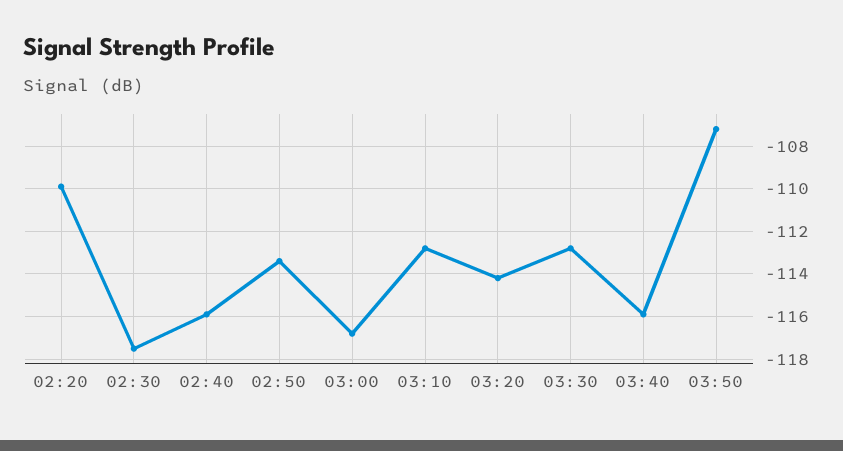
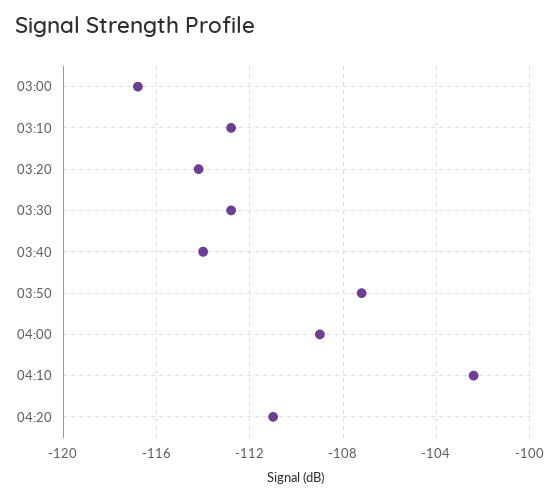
02:20: -110 -> none
02:30: -117.5 -> none
02:40: -116 -> none
02:50: -113.5 -> none
03:40: -116 -> -114
04:00: none -> -109
04:10: none -> -102.5
04:20: none -> -111

